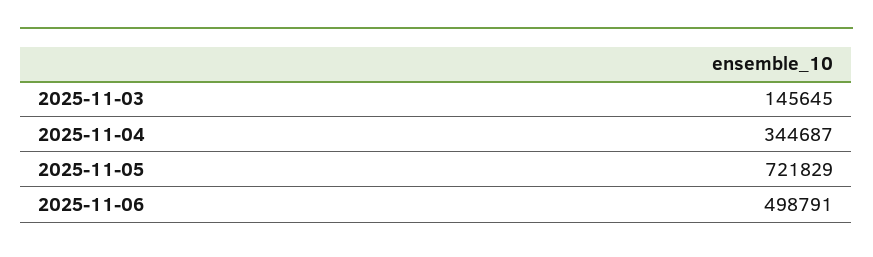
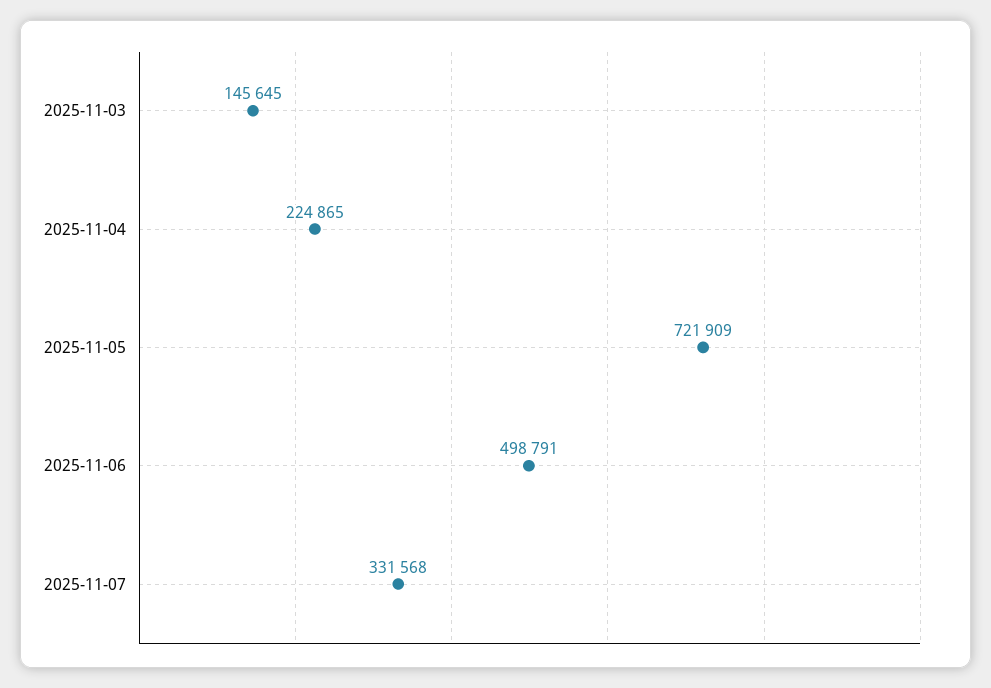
2025-11-04: 344687 -> 224865
2025-11-05: 721829 -> 721909
2025-11-07: none -> 331568

